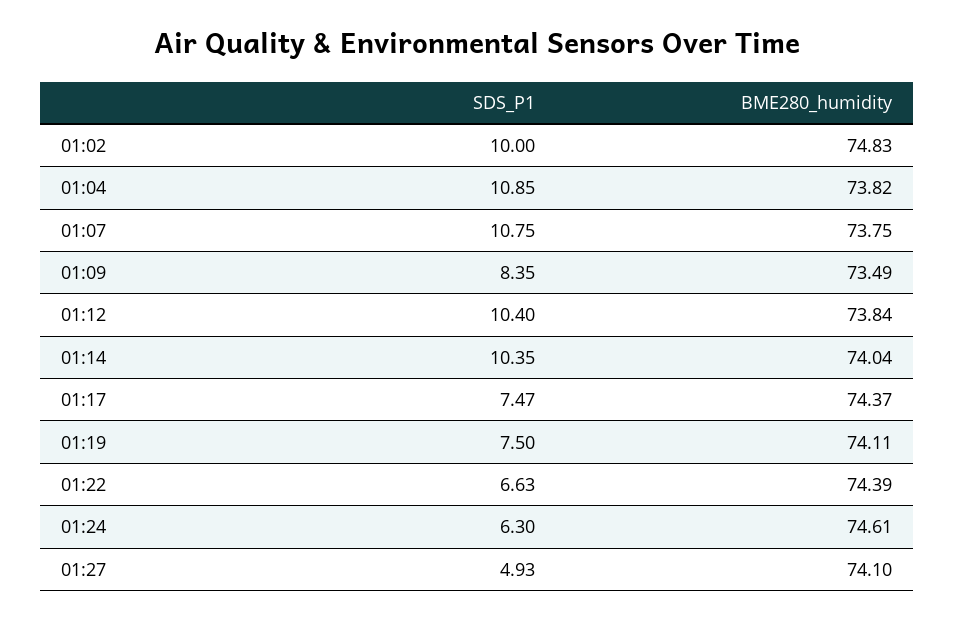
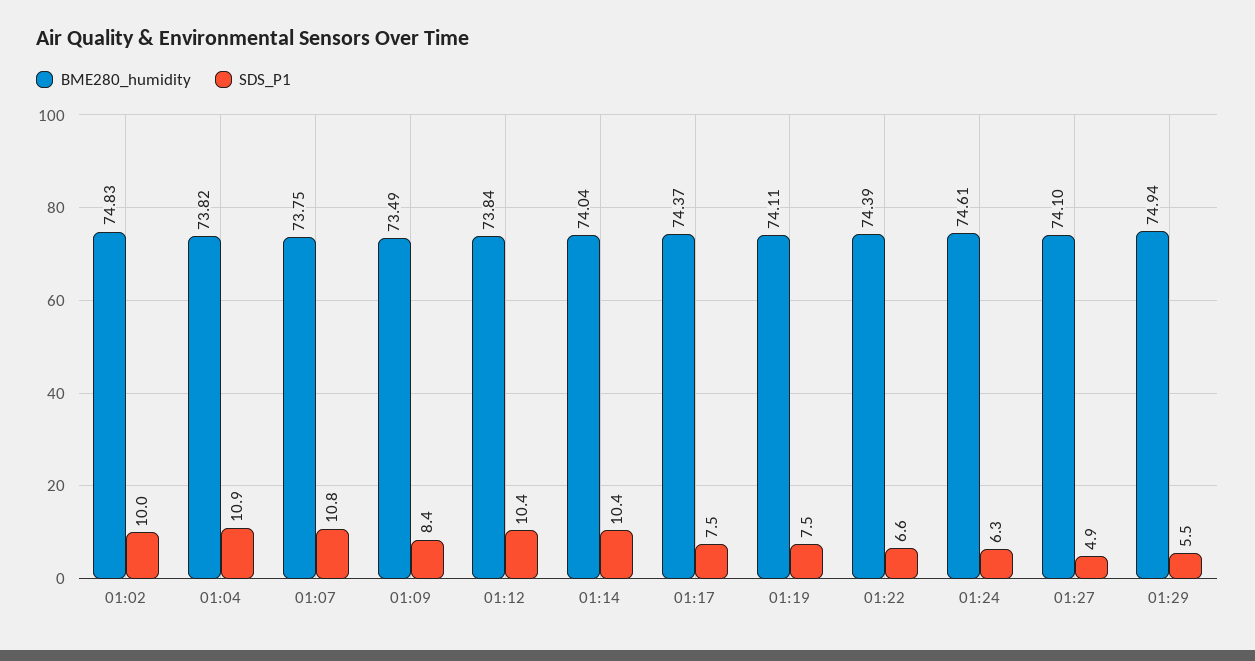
BME280_humidity, 01:29: none -> 74.94
SDS_P1, 01:29: none -> 5.5

